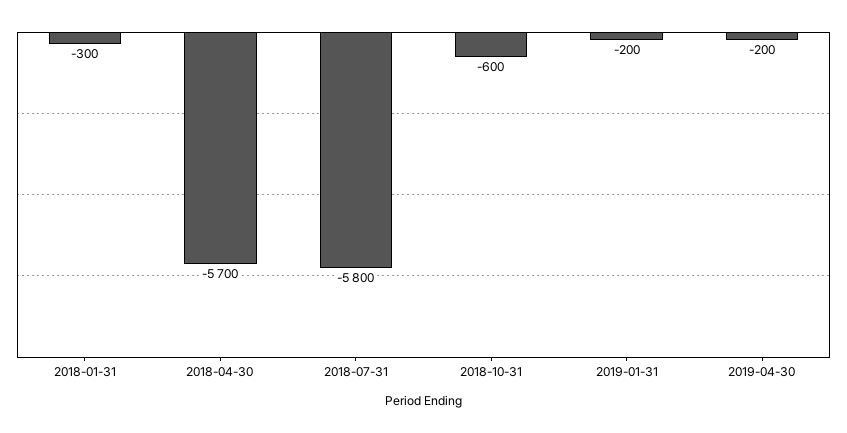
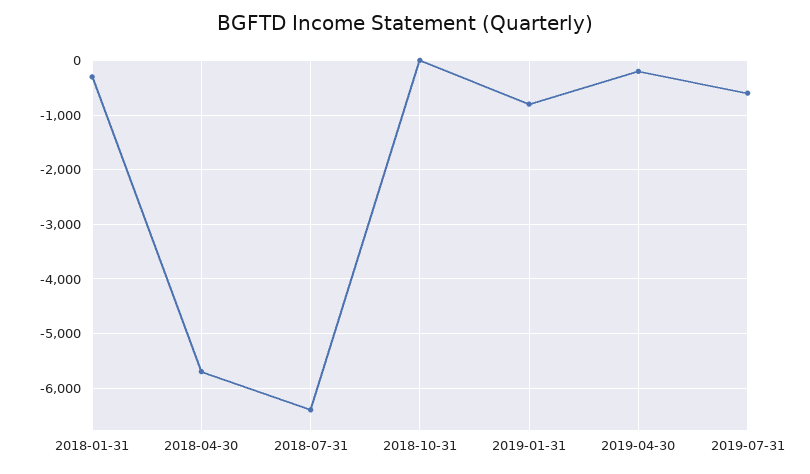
2018-07-31: -5800 -> -6400
2018-10-31: -600 -> 0
2019-01-31: -200 -> -800
2019-07-31: none -> -600

